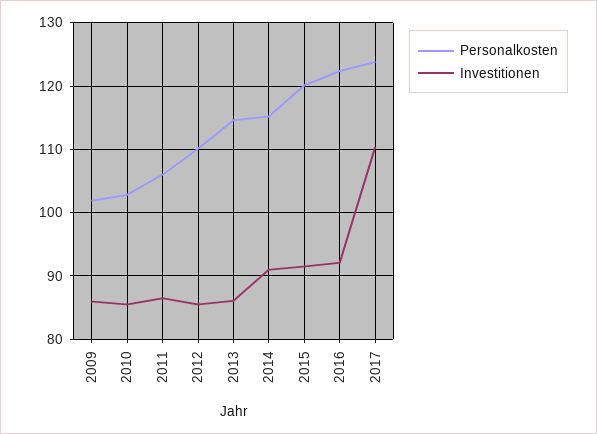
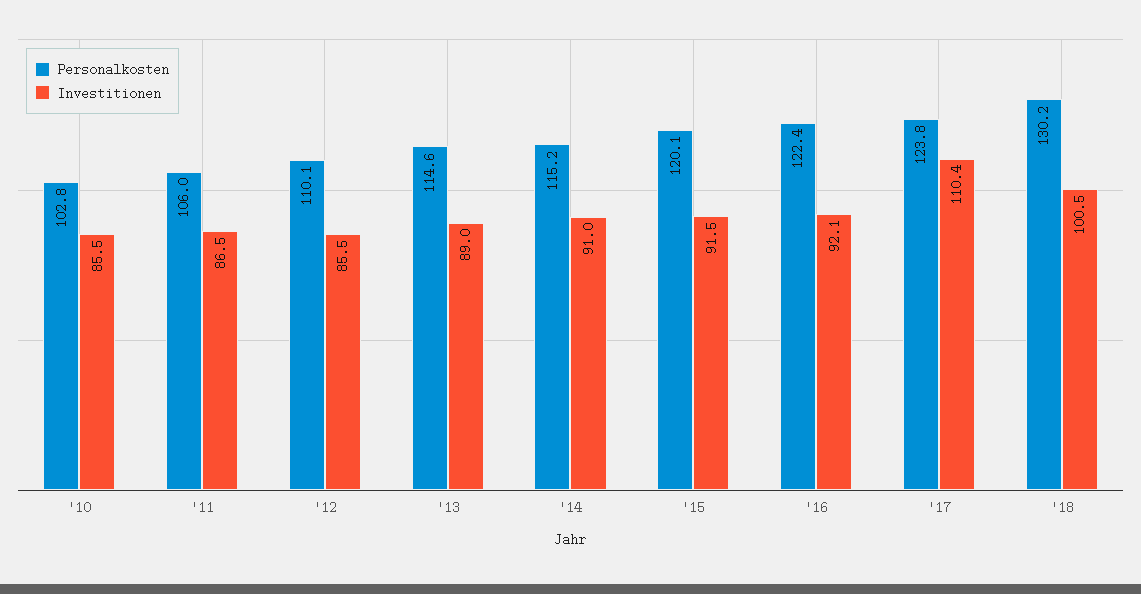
Personalkosten, 2009: 102 -> none
Investitionen, 2009: 86 -> none
Investitionen, 2013: 86 -> 89
Personalkosten, '18: none -> 130.2
Investitionen, '18: none -> 100.5

